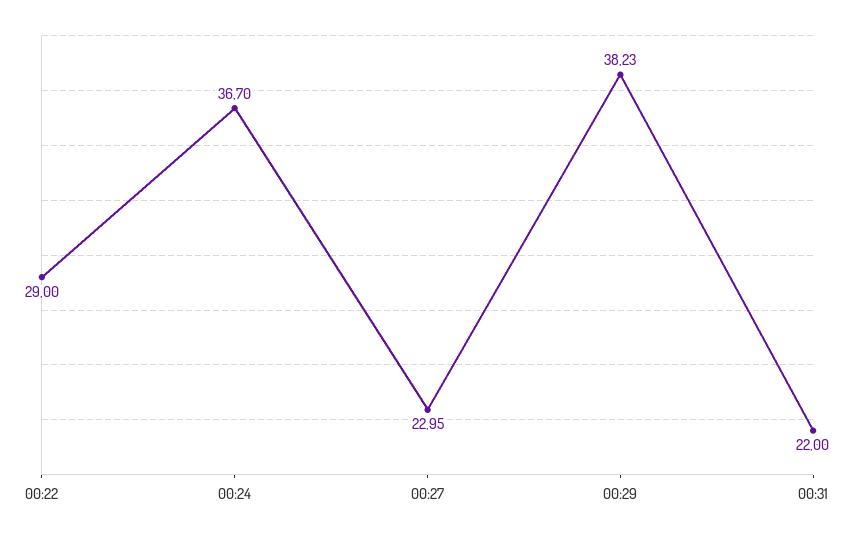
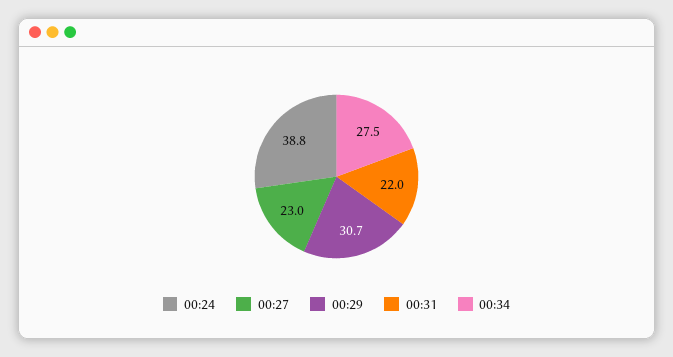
00:22: 29 -> none
00:24: 36.7 -> 38.8
00:29: 38.23 -> 30.7
00:34: none -> 27.5

